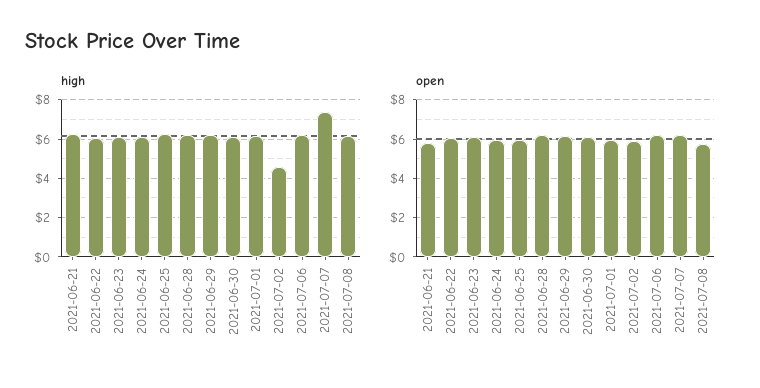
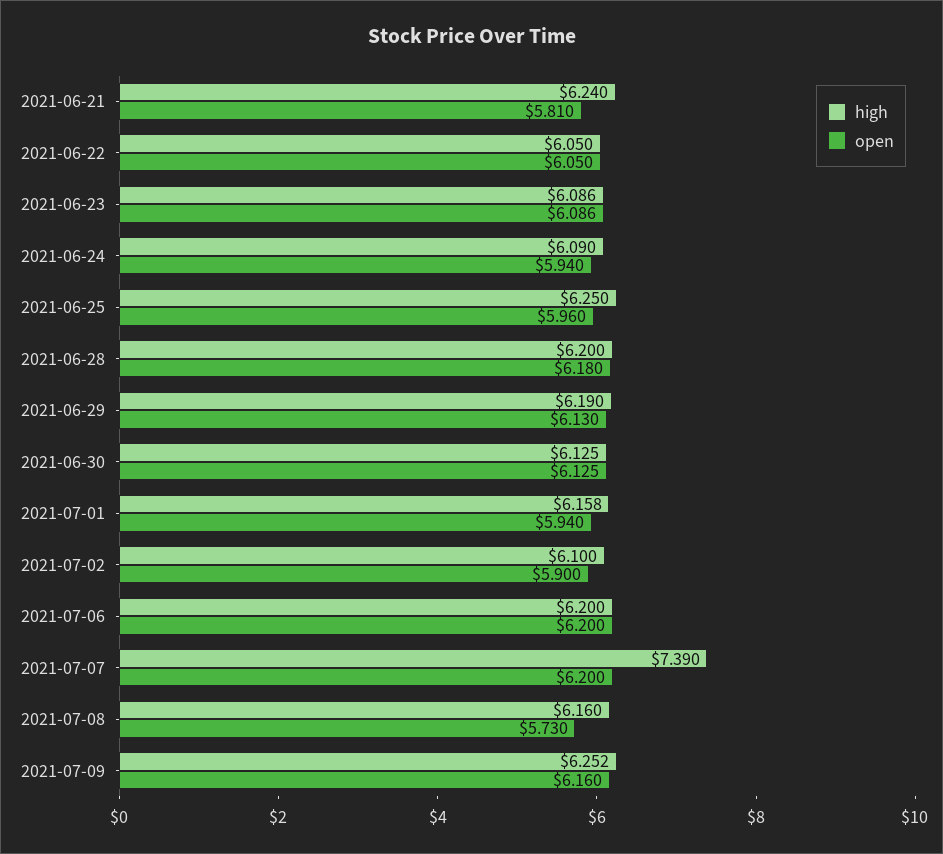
high, 2021-07-02: 4.5 -> 6.1
high, 2021-07-09: none -> 6.252
open, 2021-07-09: none -> 6.16

